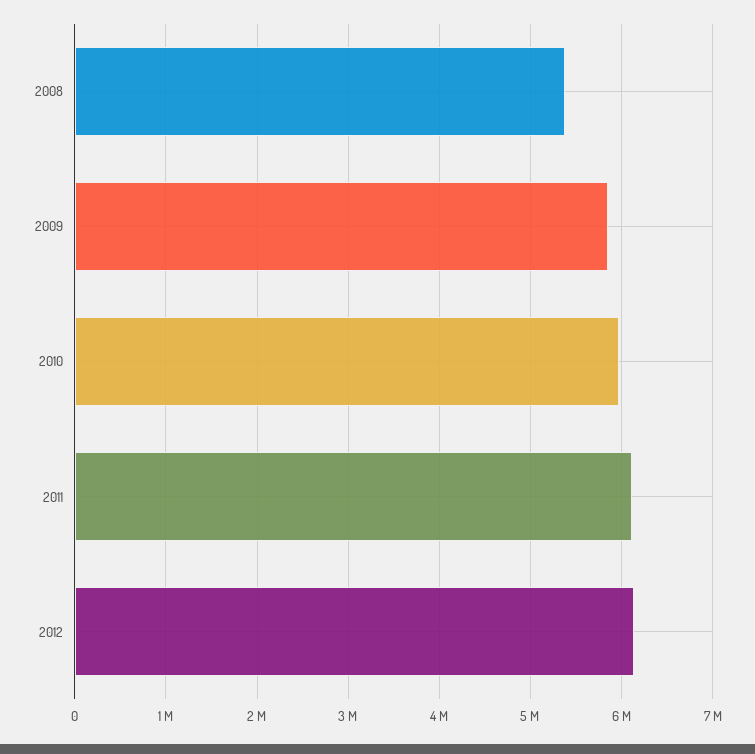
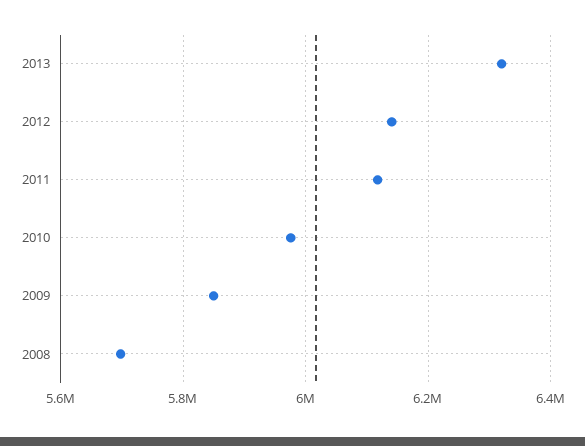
2008: 5400000 -> 5700000
2013: none -> 6320000

